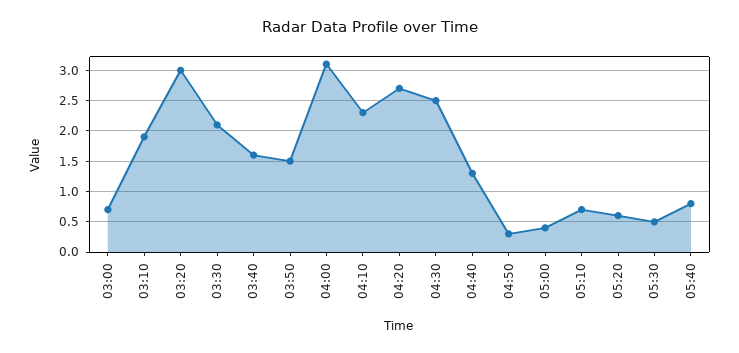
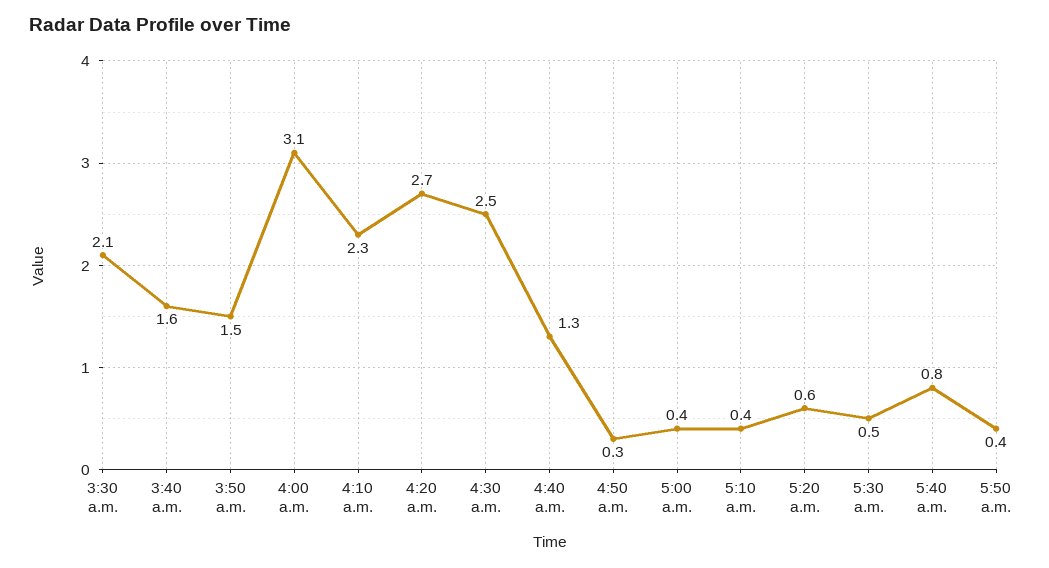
03:00: 0.7 -> none
03:10: 1.9 -> none
03:20: 3 -> none
05:10: 0.7 -> 0.4
5:50 a.m.: none -> 0.4

